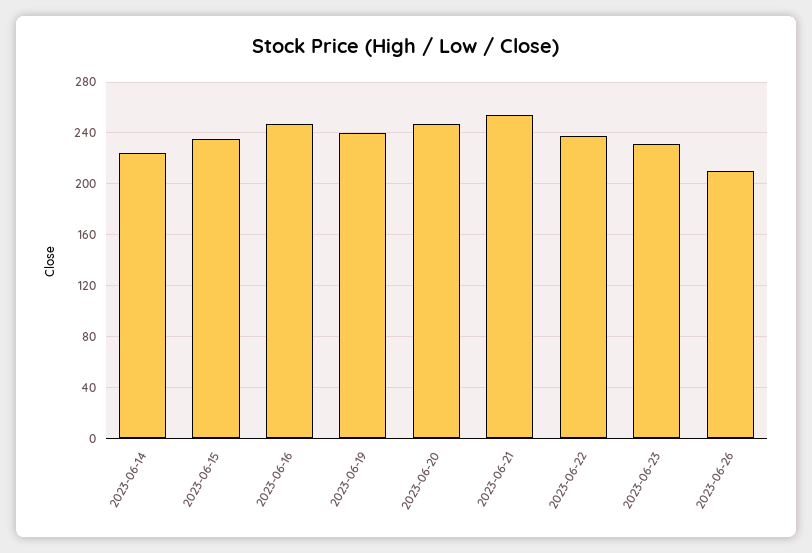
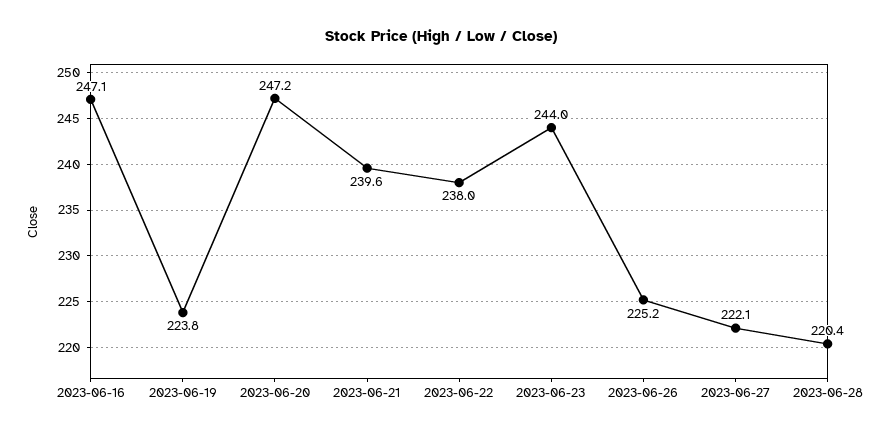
2023-06-14: 225 -> none
2023-06-15: 235 -> none
2023-06-19: 240 -> 223.8
2023-06-21: 255 -> 239.6
2023-06-23: 230 -> 244
2023-06-26: 210 -> 225.2
2023-06-27: none -> 222.1
2023-06-28: none -> 220.4

